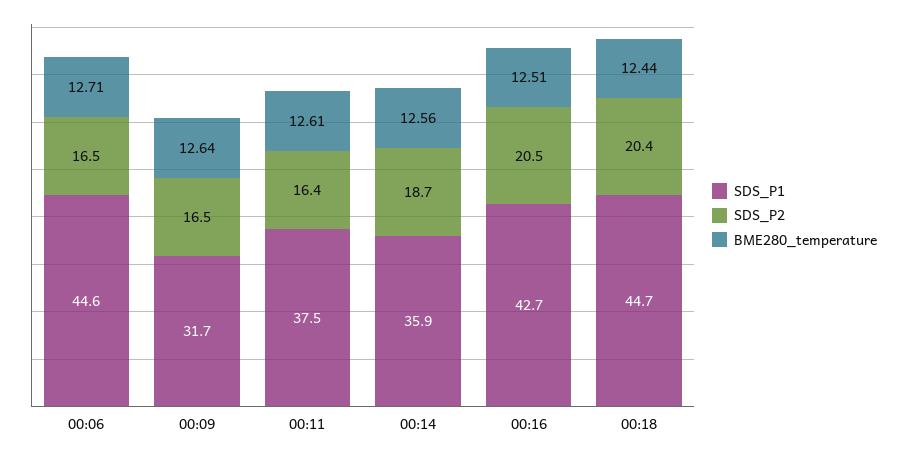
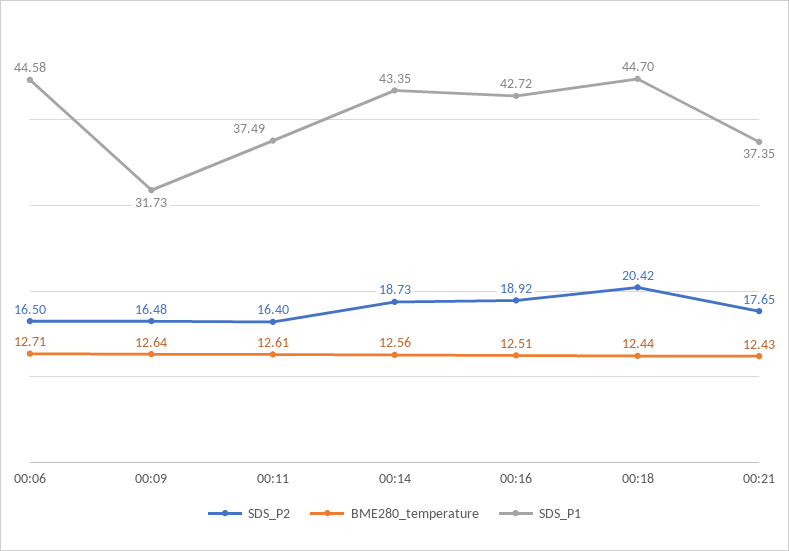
SDS_P1, 00:14: 35.9 -> 43.35
SDS_P2, 00:16: 20.5 -> 18.92
SDS_P2, 00:21: none -> 17.65
BME280_temperature, 00:21: none -> 12.43
SDS_P1, 00:21: none -> 37.35

